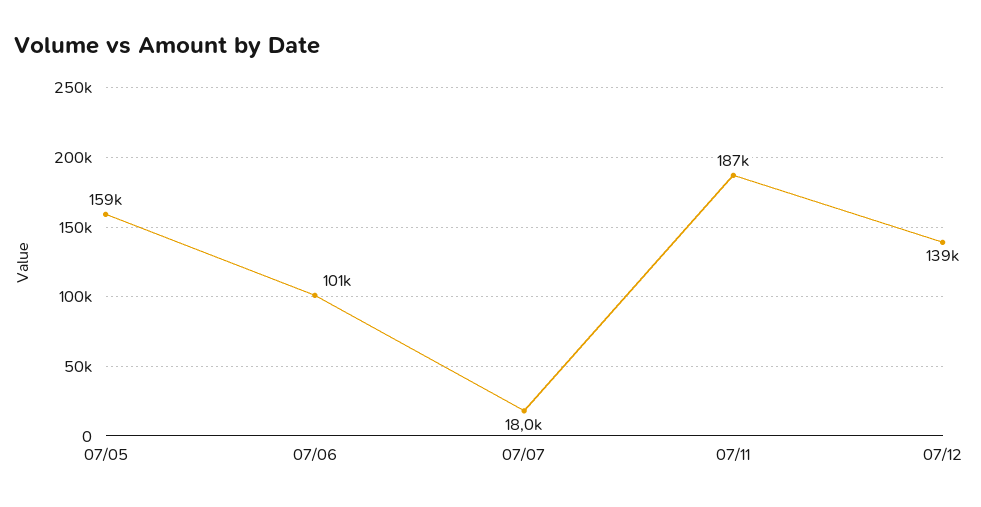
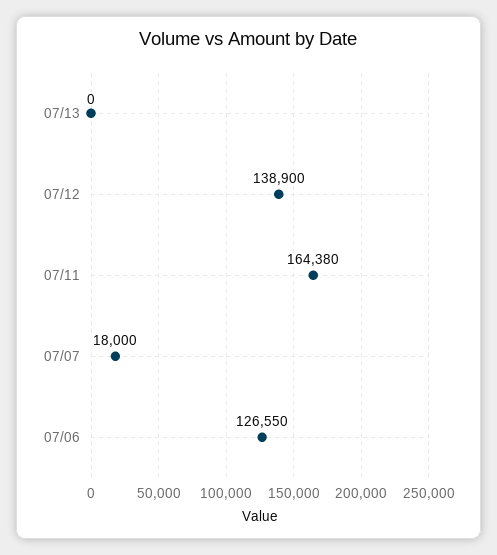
07/05: 159000 -> none
07/06: 101000 -> 126550
07/11: 187000 -> 164380
07/13: none -> 0

